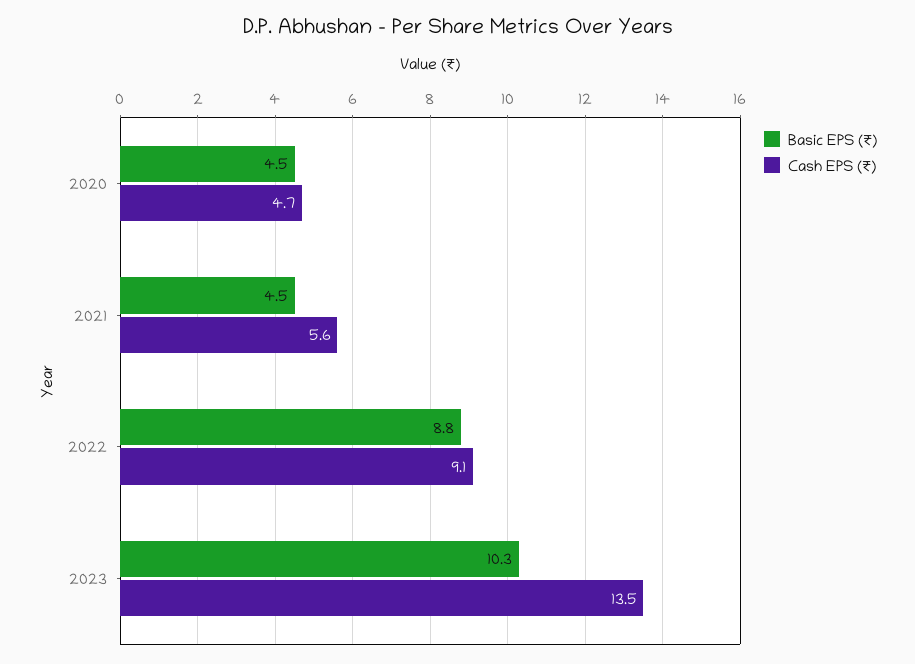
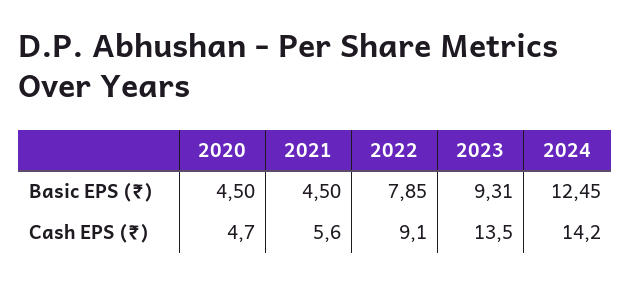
Basic EPS (₹), 2022: 8.8 -> 7.85
Basic EPS (₹), 2023: 10.3 -> 9.31
Basic EPS (₹), 2024: none -> 12.45
Cash EPS (₹), 2024: none -> 14.2

